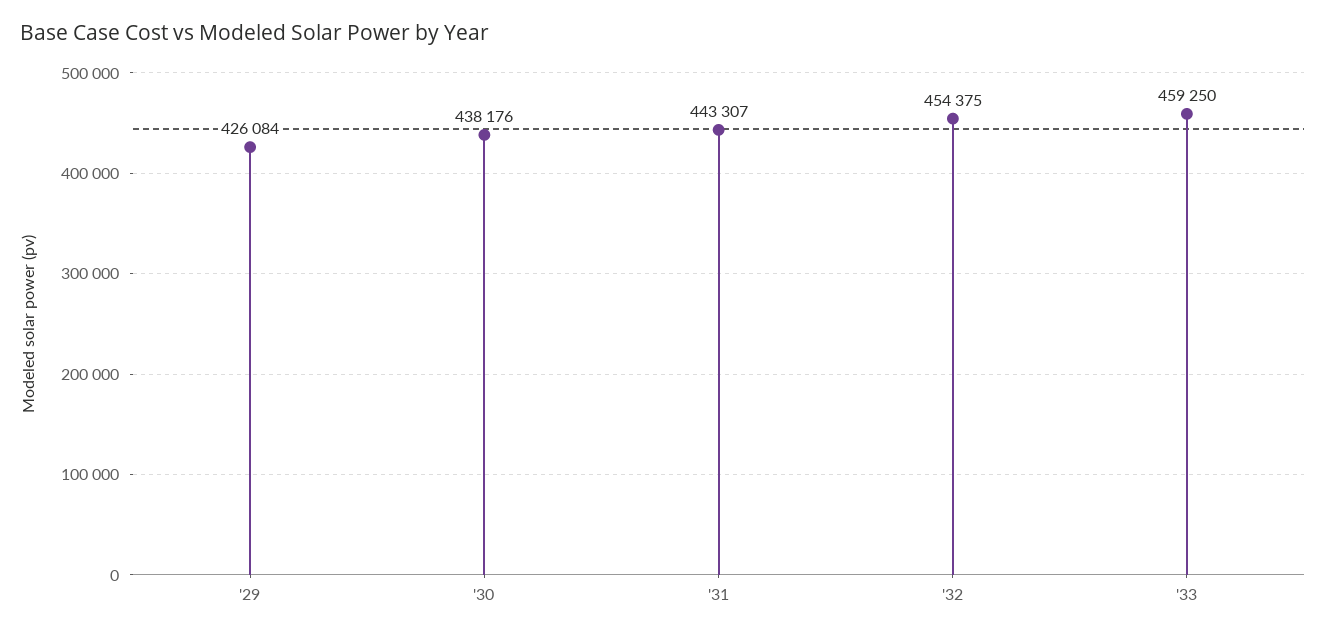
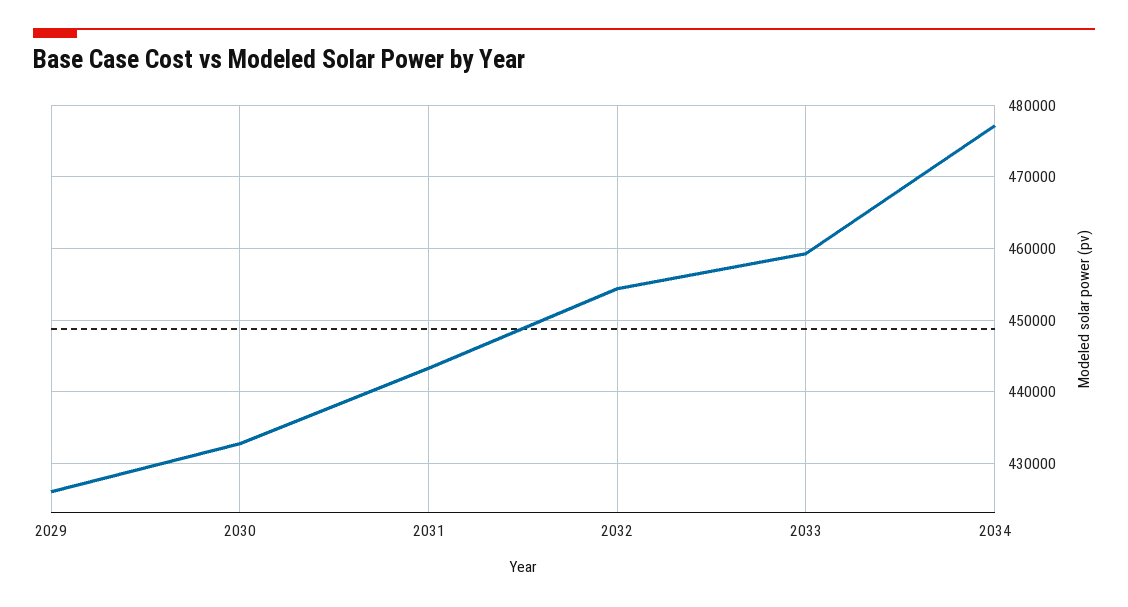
'30: 438176 -> 433000
2034: none -> 477000

